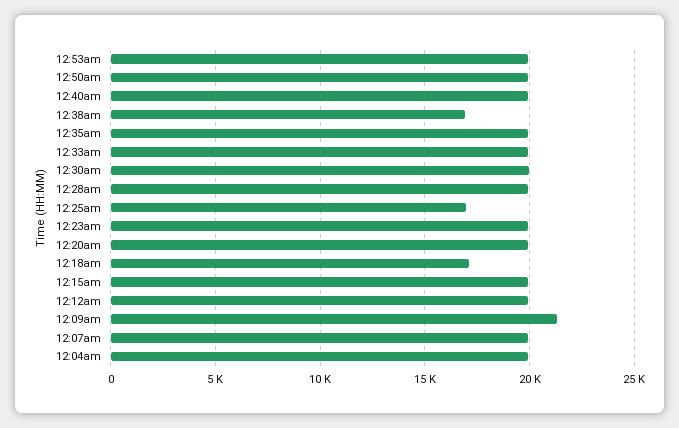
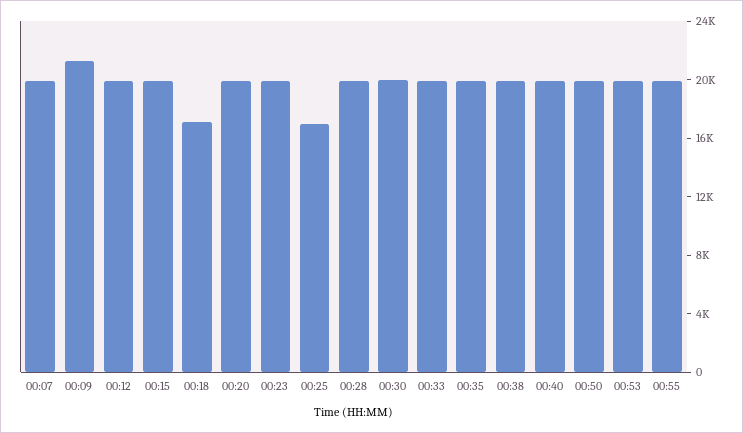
12:38am: 17000 -> 20000
12:04am: 20000 -> none
00:55: none -> 20000

